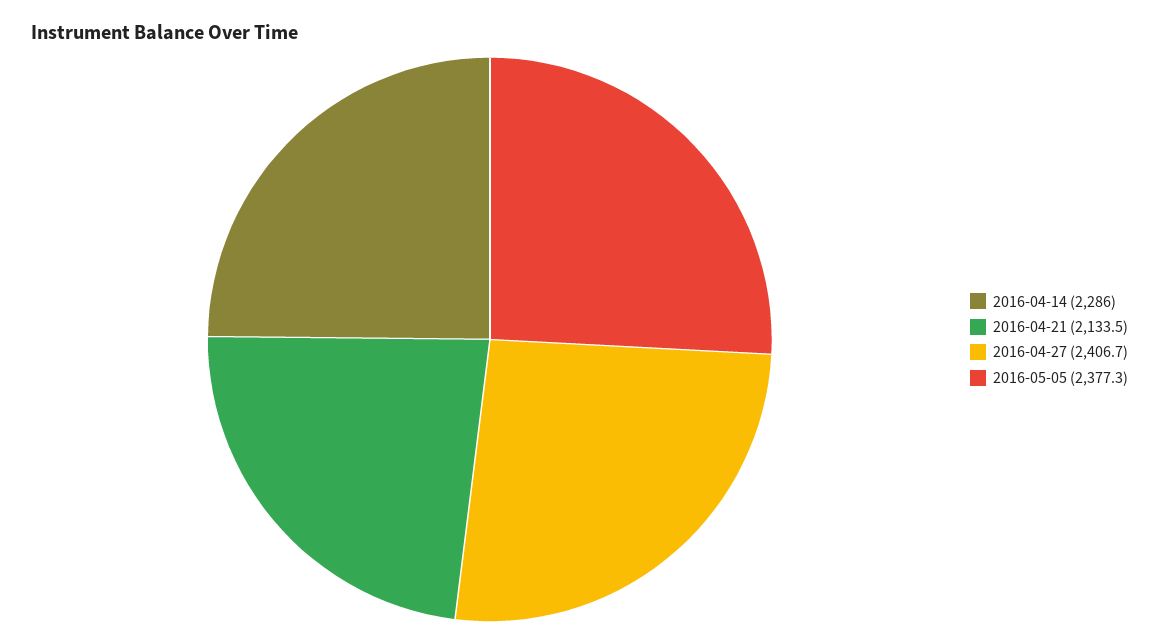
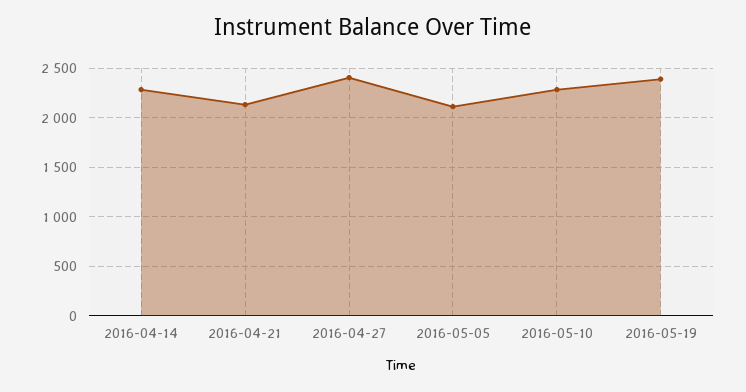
2016-05-05: 2377.3 -> 2100
2016-05-10: none -> 2300
2016-05-19: none -> 2400

